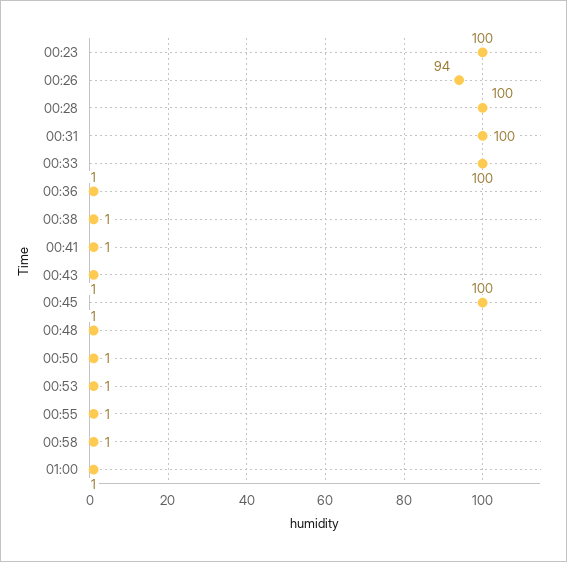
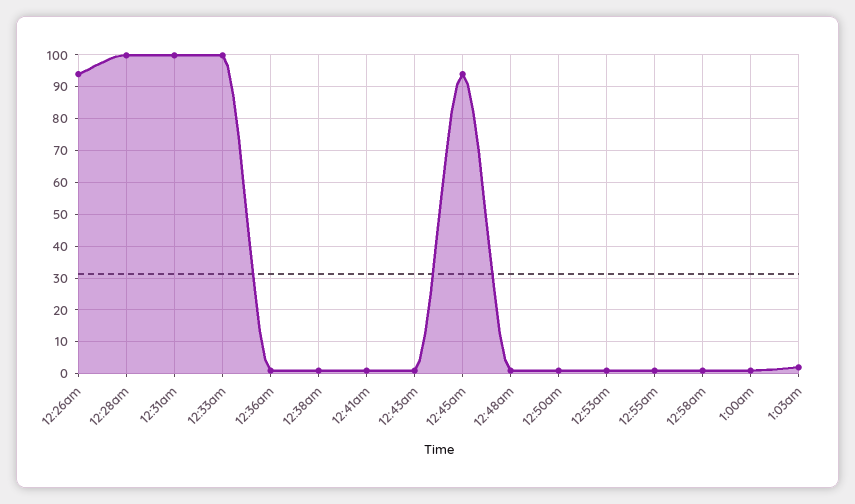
00:23: 100 -> none
00:45: 100 -> 94
1:03am: none -> 2

